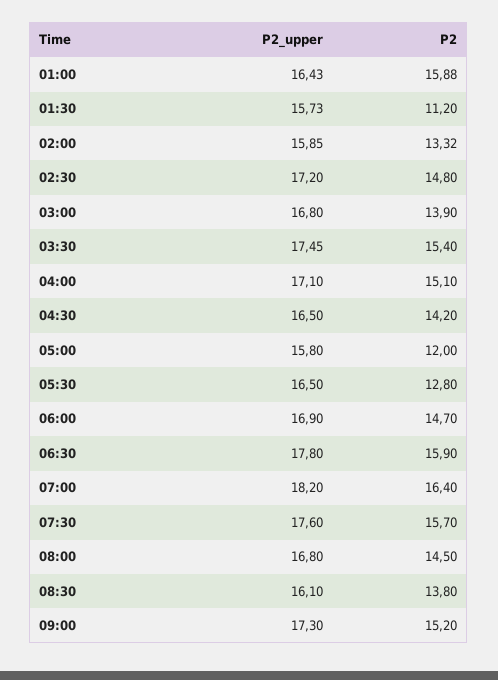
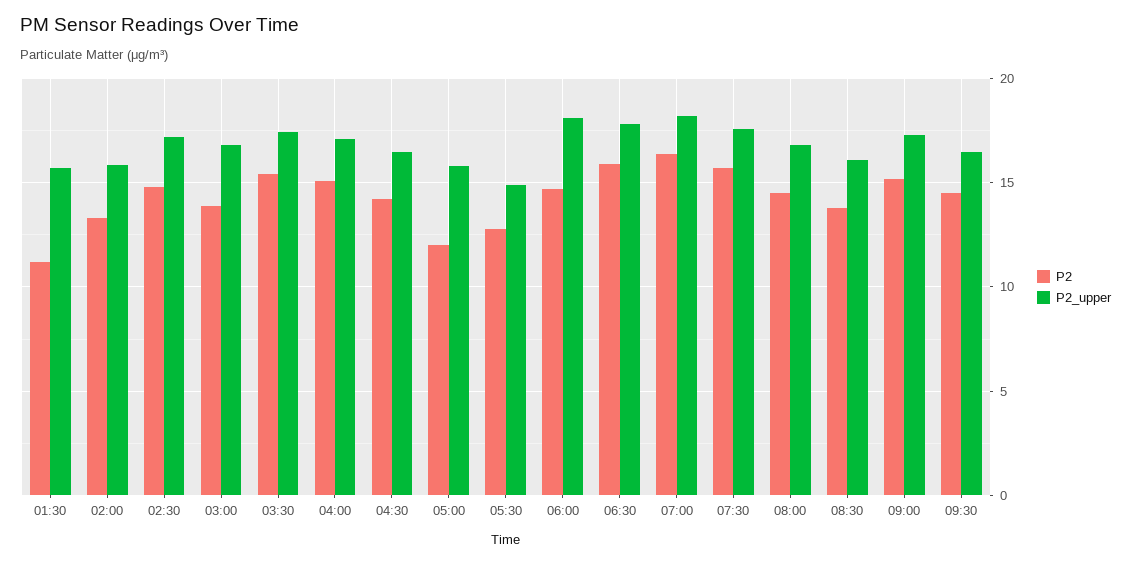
P2_upper, 01:00: 16.43 -> none
P2, 01:00: 15.88 -> none
P2_upper, 05:30: 16.5 -> 15
P2_upper, 06:00: 16.9 -> 18
P2, 09:30: none -> 14.5
P2_upper, 09:30: none -> 16.5

